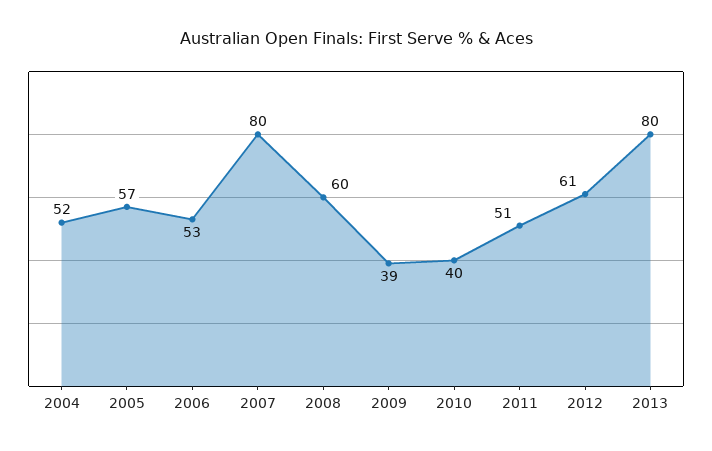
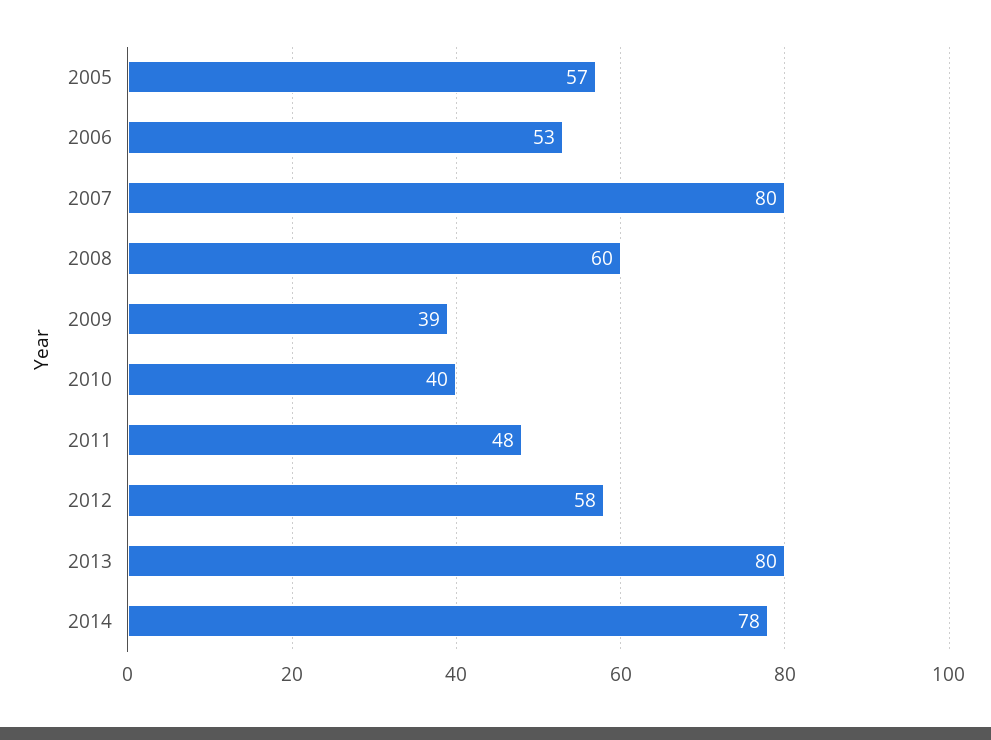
2004: 52 -> none
2011: 51 -> 48
2012: 61 -> 58
2014: none -> 78

